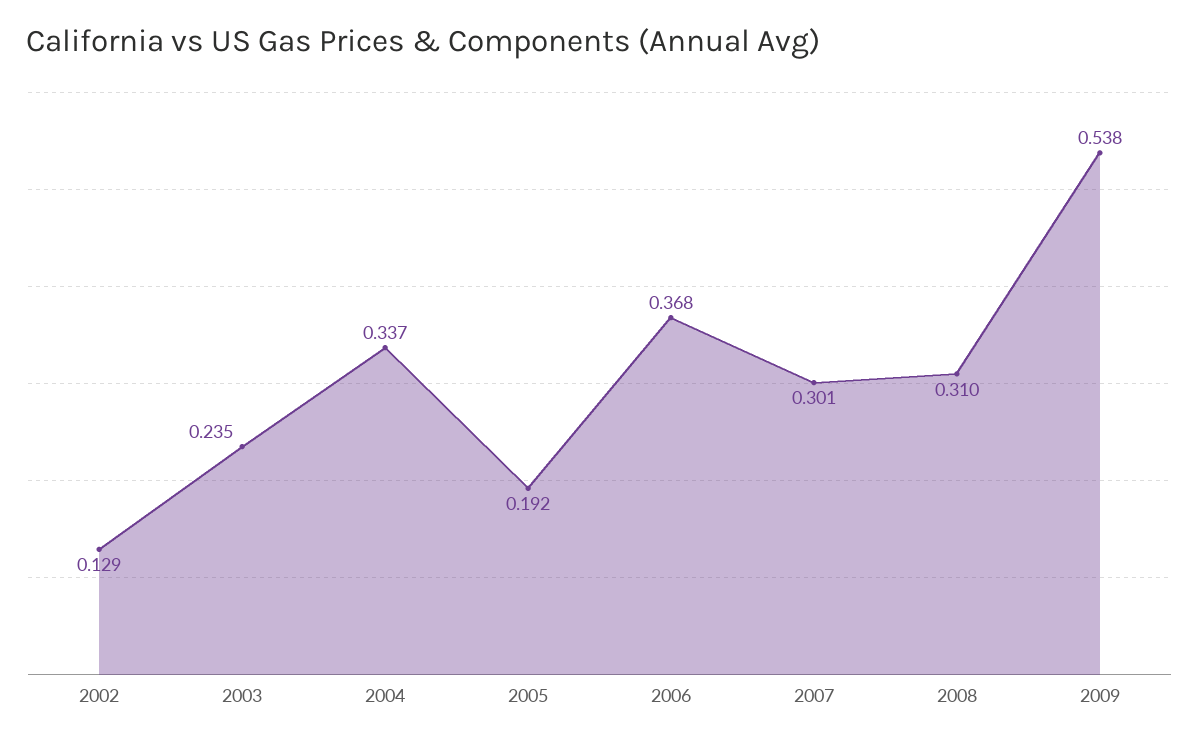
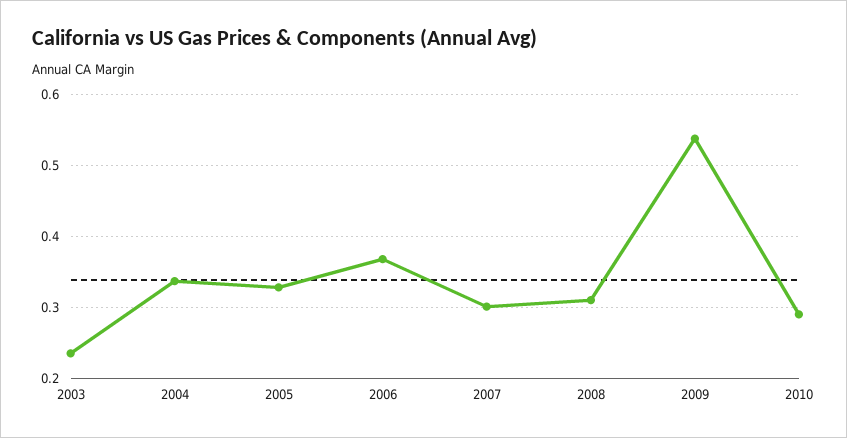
2002: 0.129 -> none
2005: 0.192 -> 0.33
2010: none -> 0.29

